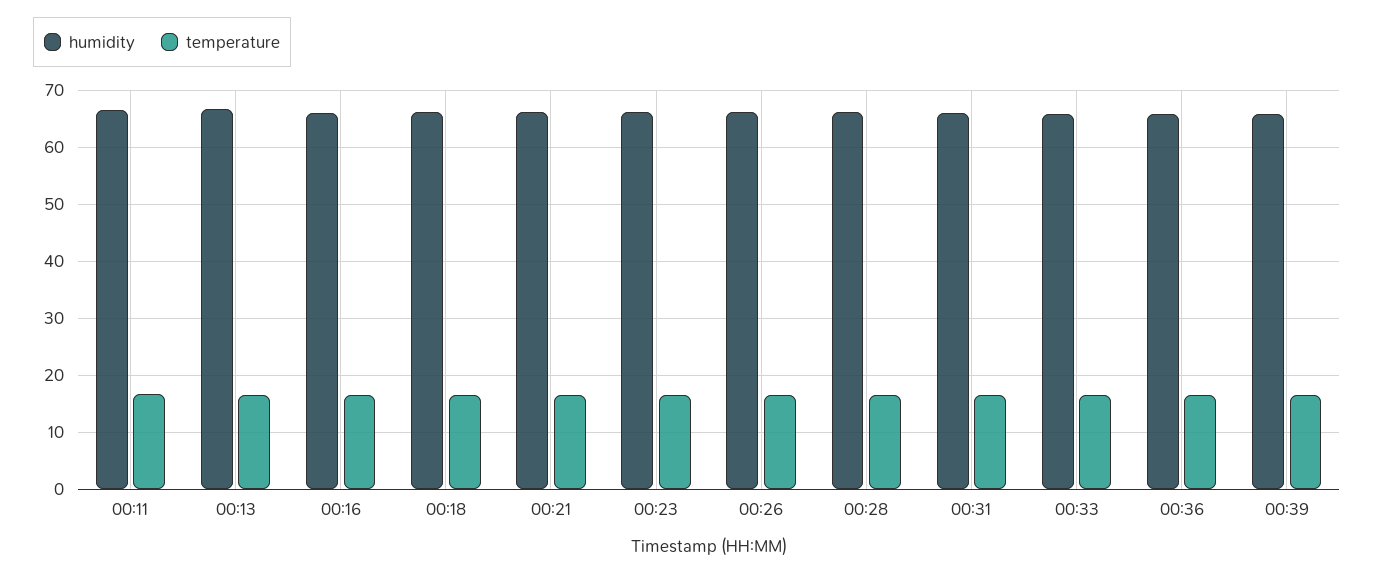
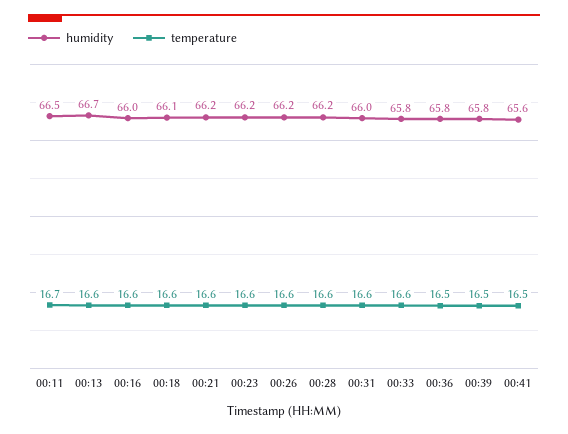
humidity, 00:41: none -> 65.6
temperature, 00:41: none -> 16.5

